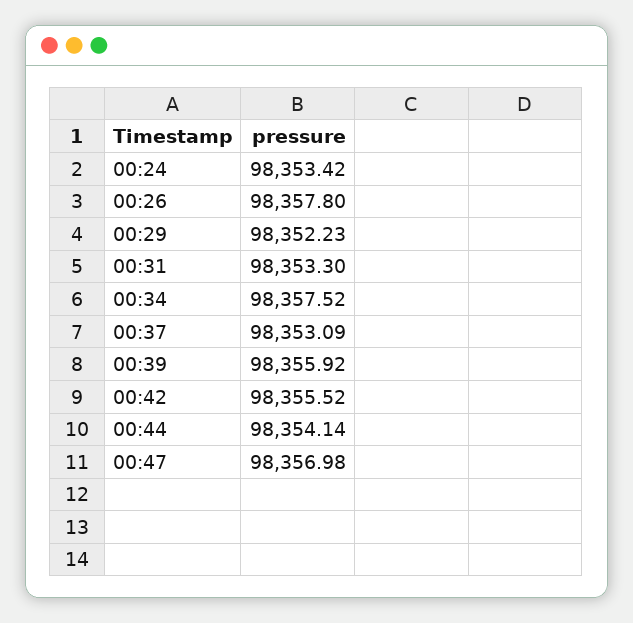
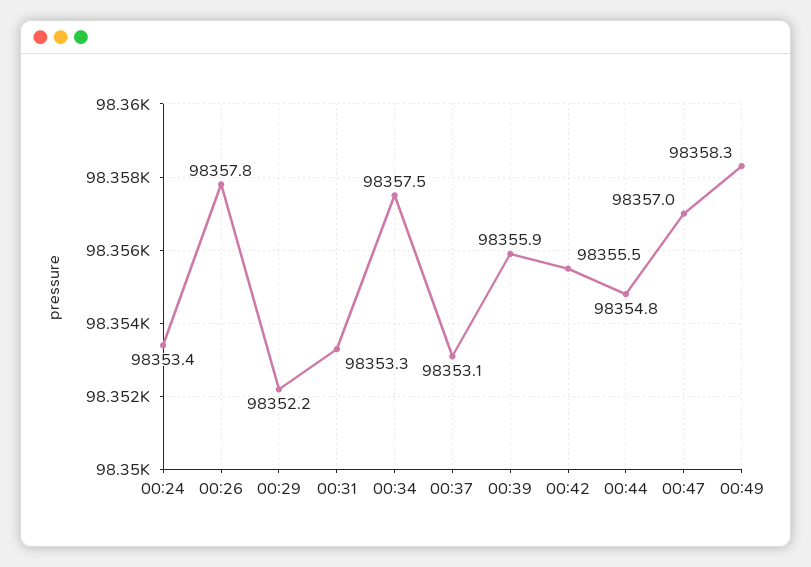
00:44: 98354.14 -> 98354.8
00:49: none -> 98358.3

